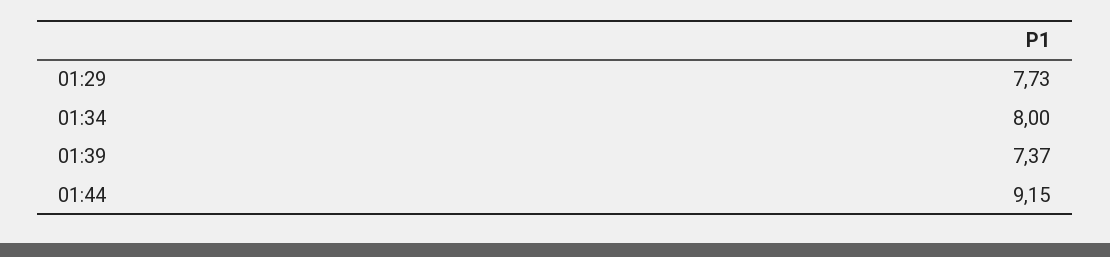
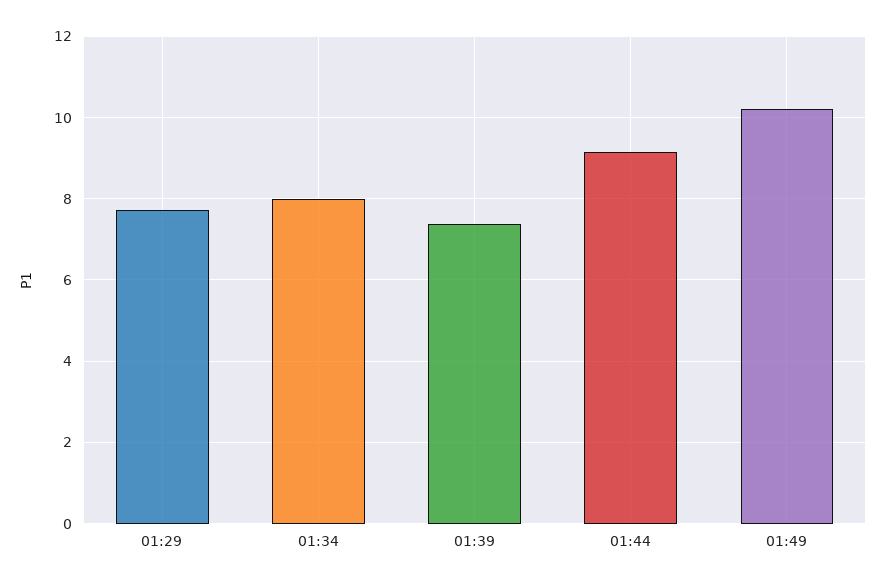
01:49: none -> 10.2

